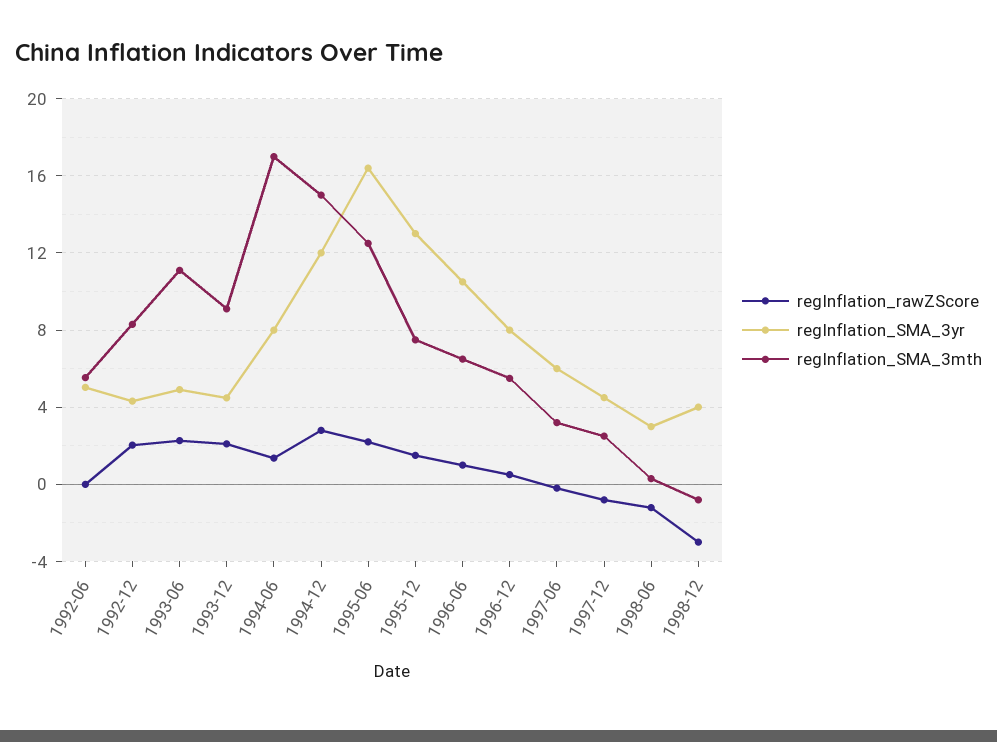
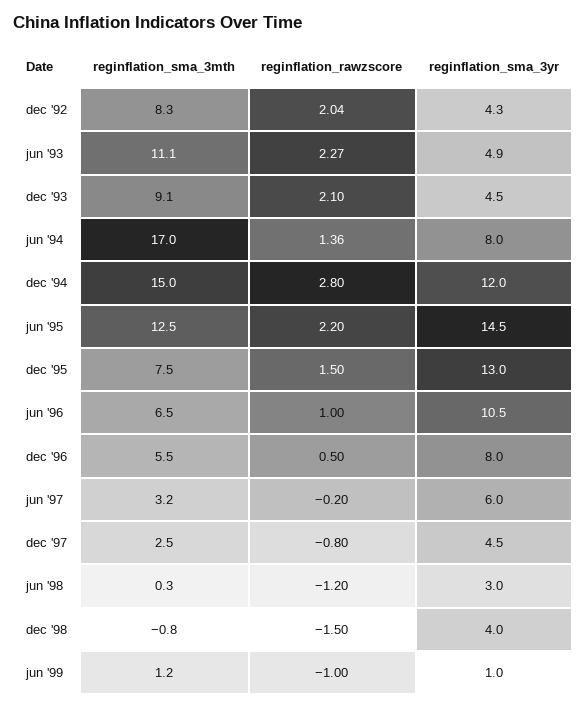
regInflation_rawZScore, 1992-06: 0 -> none
regInflation_SMA_3yr, 1992-06: 5 -> none
regInflation_SMA_3mth, 1992-06: 5.5 -> none
regInflation_SMA_3yr, 1995-06: 16.5 -> 14.5
regInflation_rawZScore, 1998-12: -3 -> -1.5
regInflation_SMA_3mth, jun '99: none -> 1.2
regInflation_rawZScore, jun '99: none -> -1
regInflation_SMA_3yr, jun '99: none -> 1

